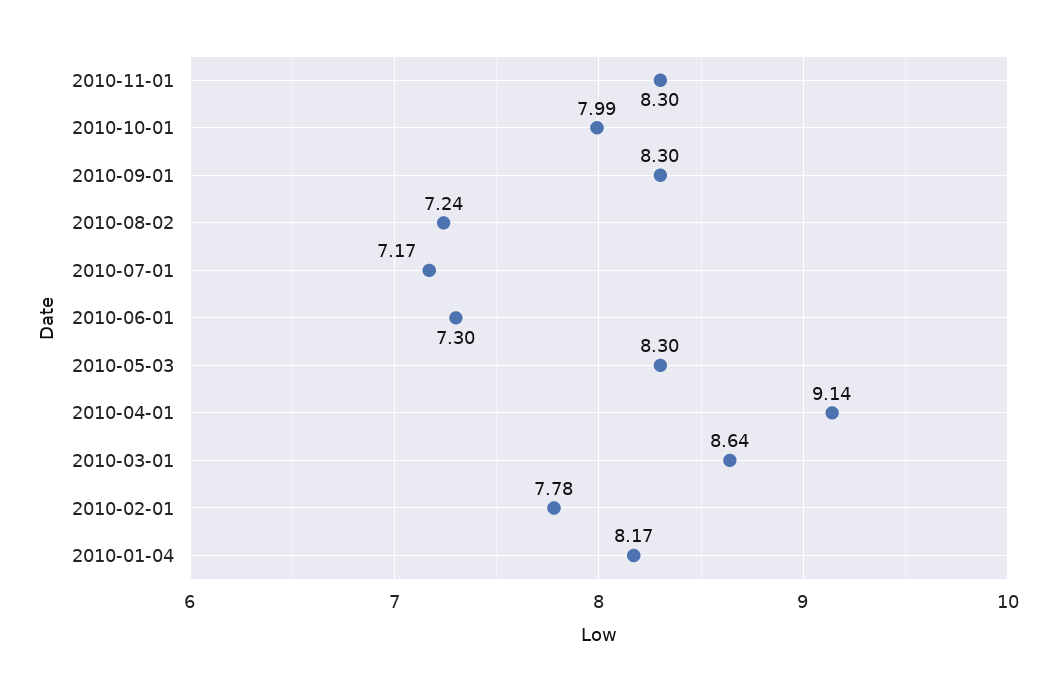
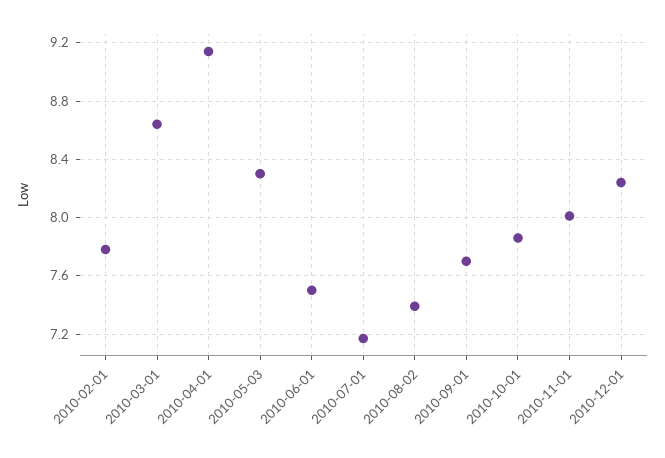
2010-11-01: 8.3 -> 8
2010-10-01: 7.99 -> 7.85
2010-09-01: 8.3 -> 7.7
2010-08-02: 7.24 -> 7.4
2010-06-01: 7.3 -> 7.5
2010-01-04: 8.17 -> none
2010-12-01: none -> 8.25

